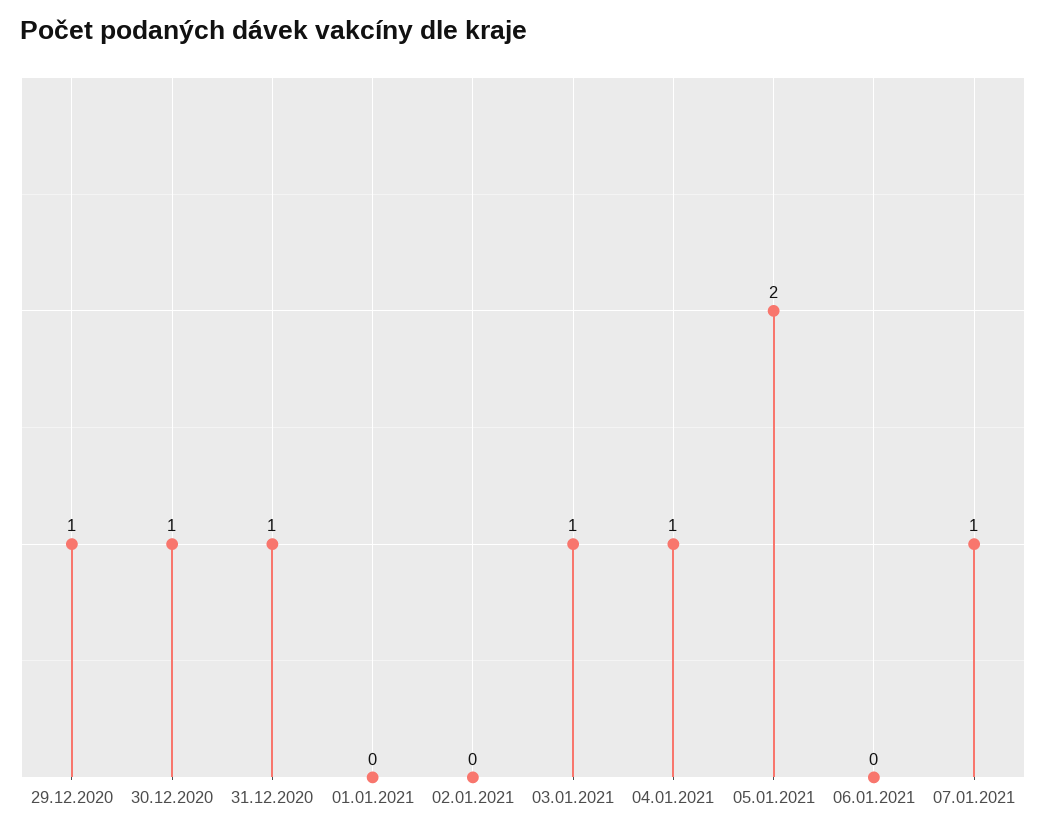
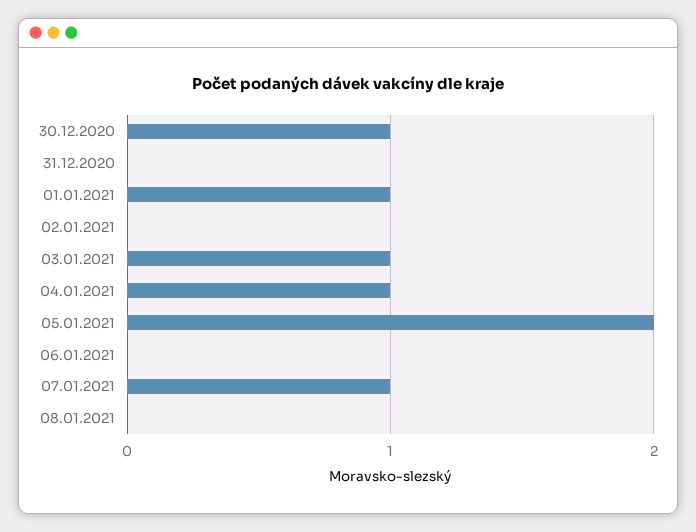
29.12.2020: 1 -> none
31.12.2020: 1 -> 0
01.01.2021: 0 -> 1
08.01.2021: none -> 0

